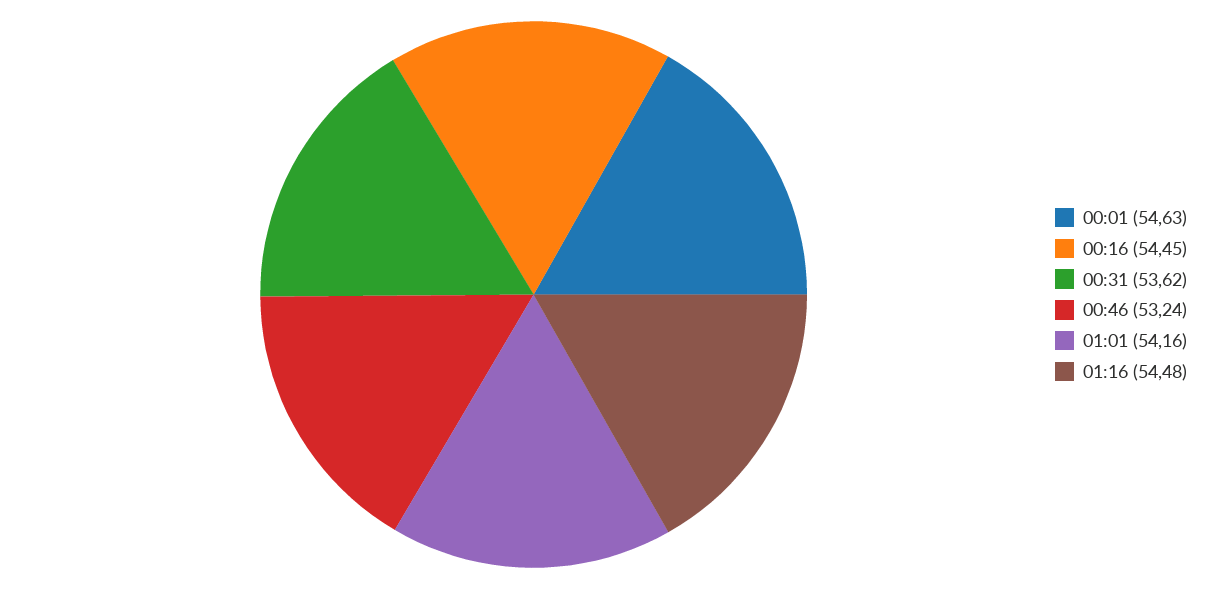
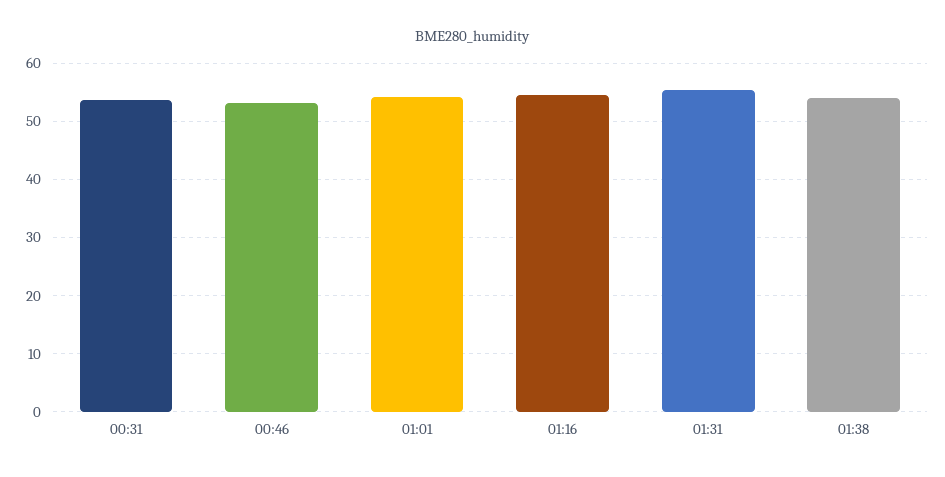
00:01: 54.63 -> none
00:16: 54.45 -> none
01:31: none -> 56
01:38: none -> 54

